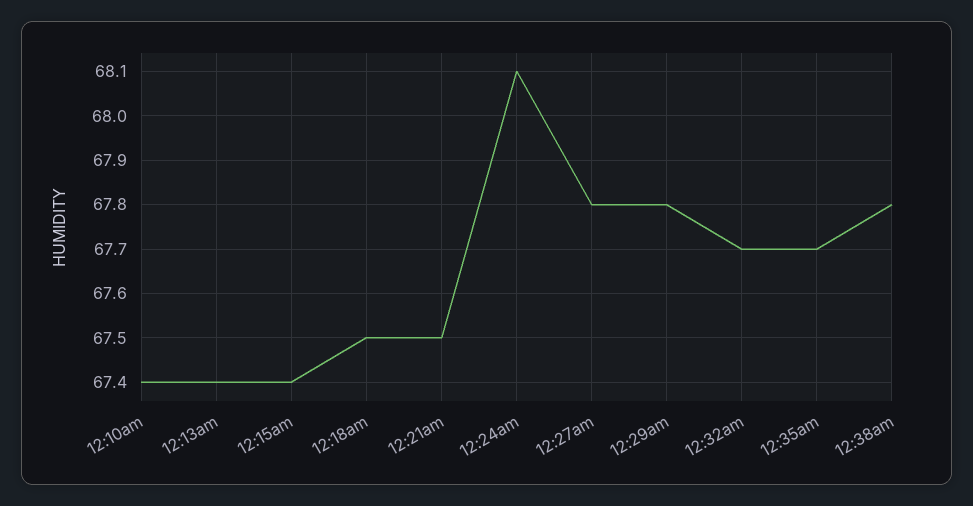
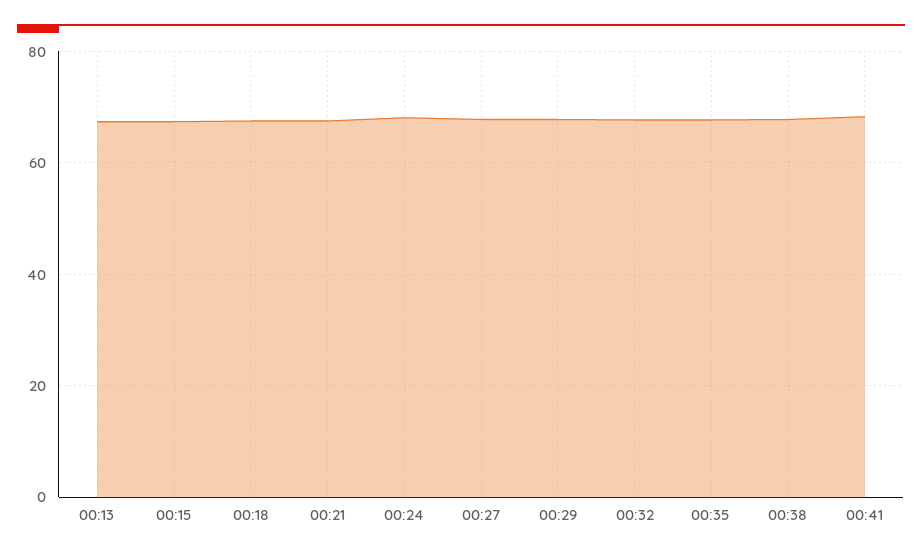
12:10am: 67.4 -> none
00:41: none -> 68

